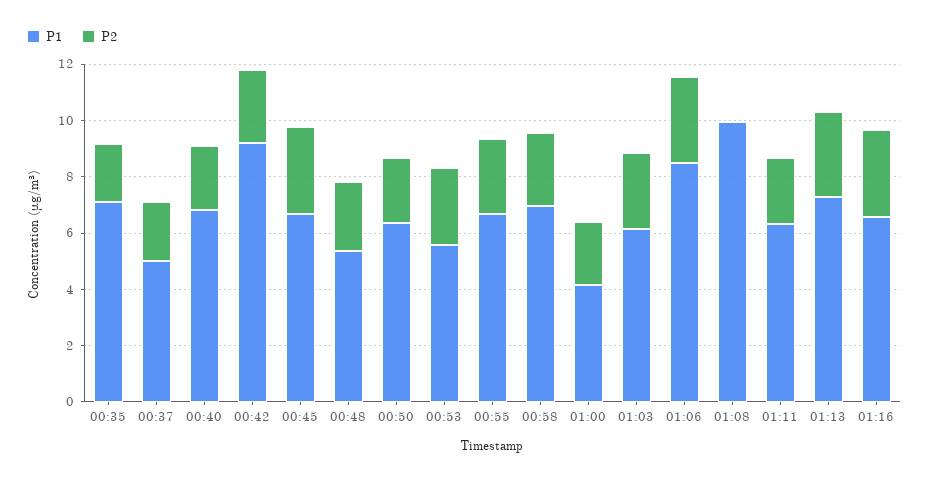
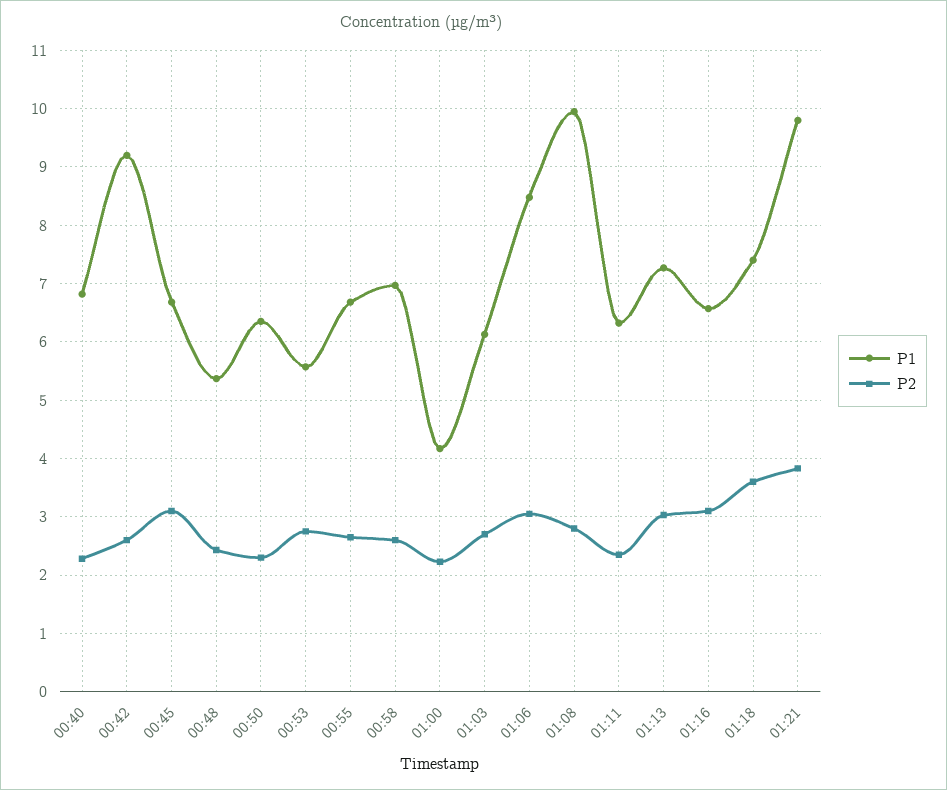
P1, 00:35: 7 -> none
P2, 00:35: 2 -> none
P1, 00:37: 5 -> none
P2, 00:37: 2 -> none
P2, 01:08: 0 -> 2.8
P1, 01:18: none -> 7.4
P2, 01:18: none -> 3.6
P1, 01:21: none -> 9.8
P2, 01:21: none -> 3.8

